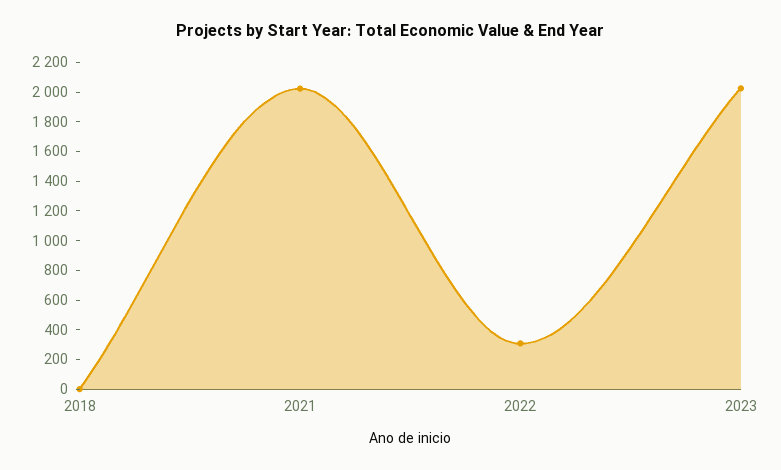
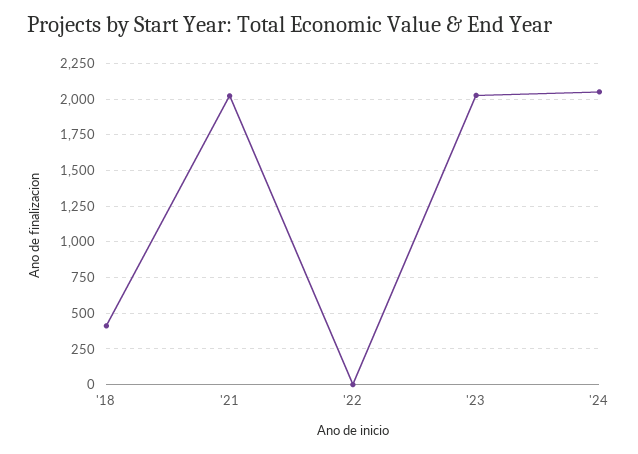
2018: 0 -> 400
2022: 300 -> 0
'24: none -> 2050

